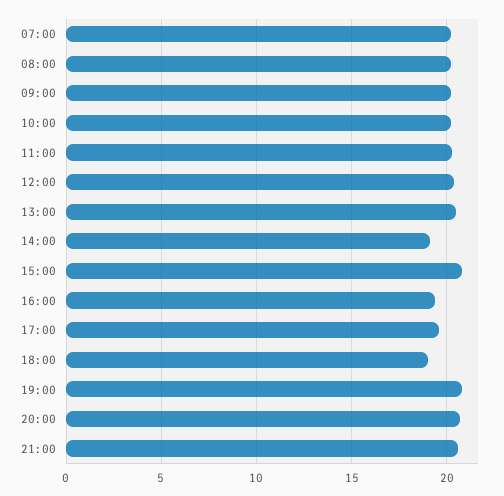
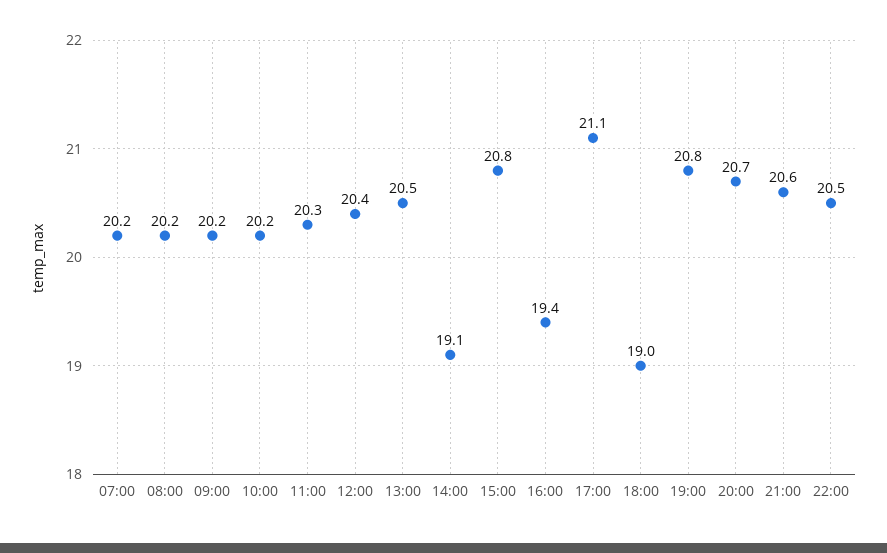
17:00: 19.5 -> 21.1
22:00: none -> 20.5

